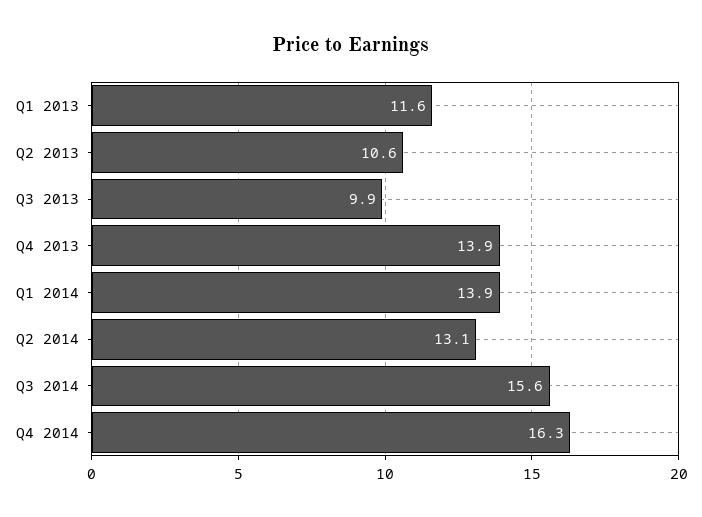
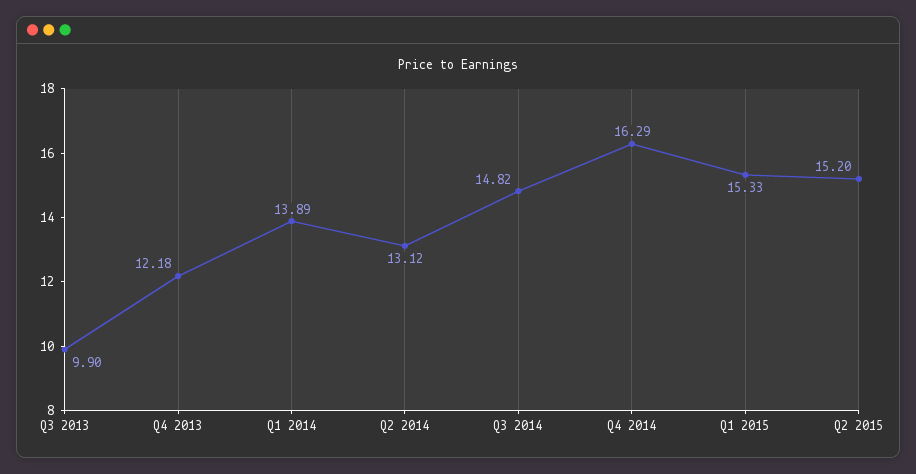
Q1 2013: 11.6 -> none
Q2 2013: 10.6 -> none
Q4 2013: 13.9 -> 12.18
Q3 2014: 15.6 -> 14.82
Q1 2015: none -> 15.33
Q2 2015: none -> 15.2

